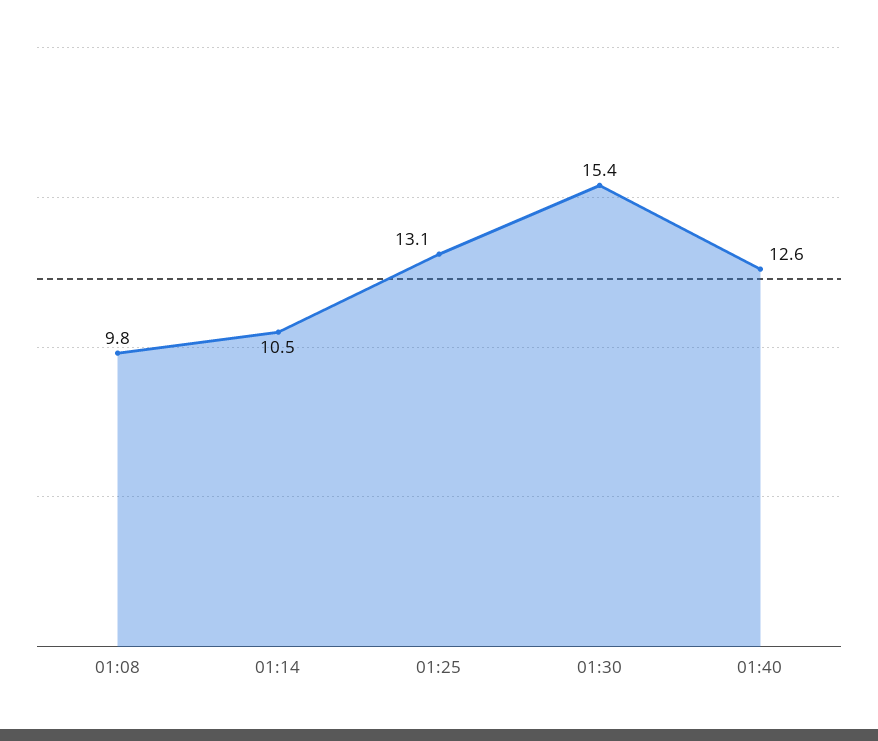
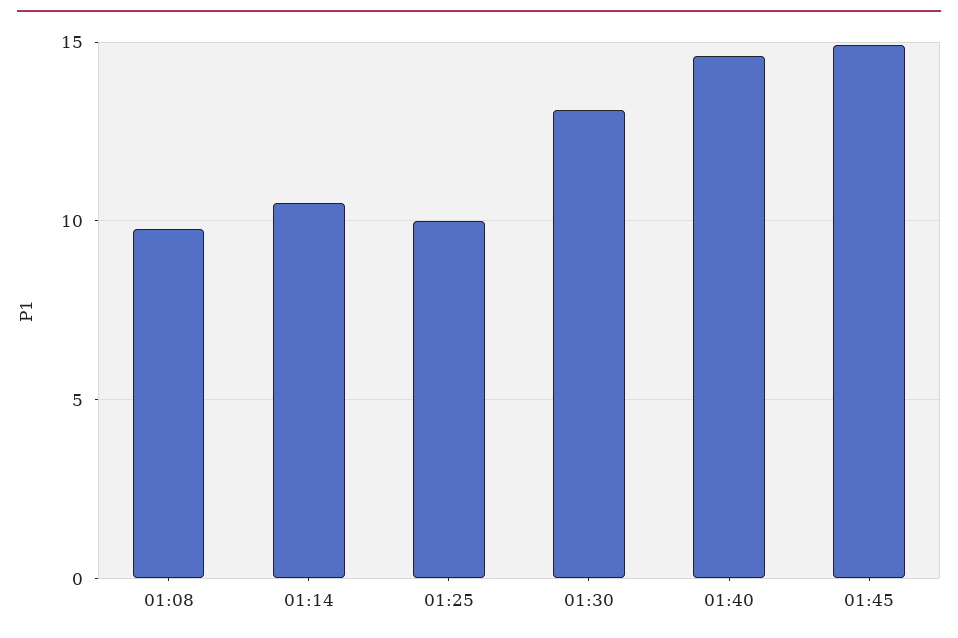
01:25: 13.1 -> 10
01:30: 15.4 -> 13
01:40: 12.6 -> 14.5
01:45: none -> 15

